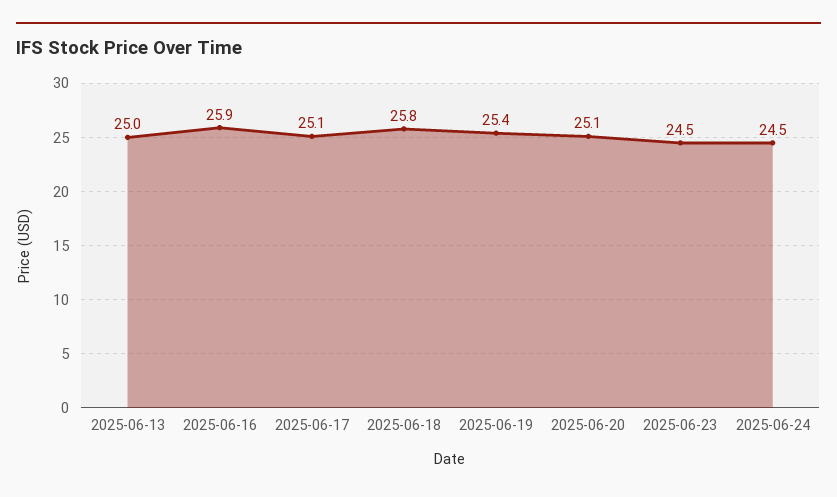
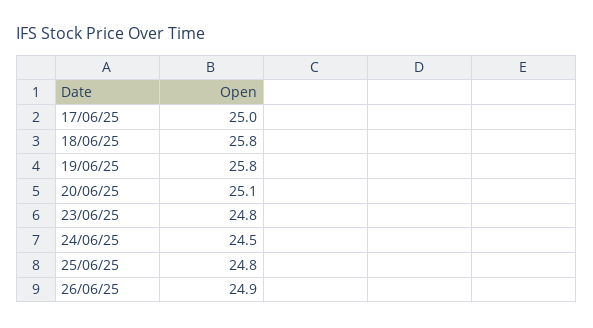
2025-06-13: 25 -> none
2025-06-16: 25.9 -> none
2025-06-17: 25.1 -> 25
2025-06-19: 25.4 -> 25.8
2025-06-23: 24.5 -> 24.8
25/06/25: none -> 24.8
26/06/25: none -> 24.9

